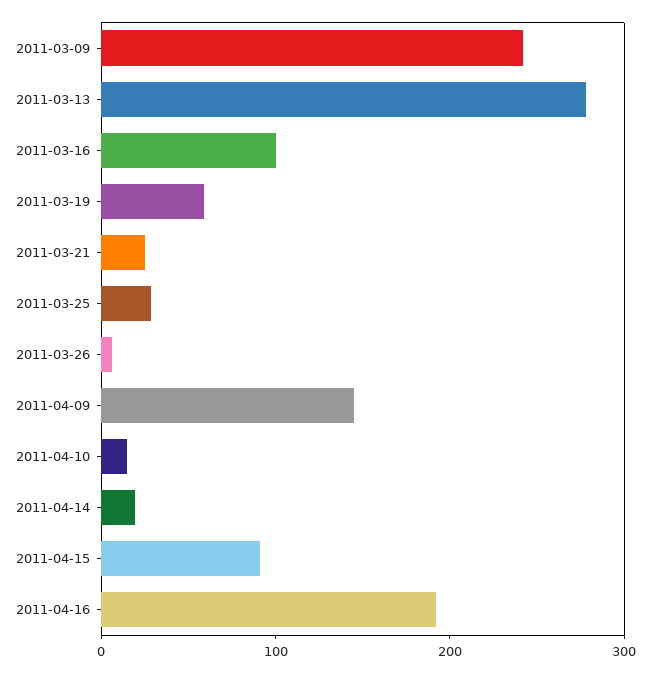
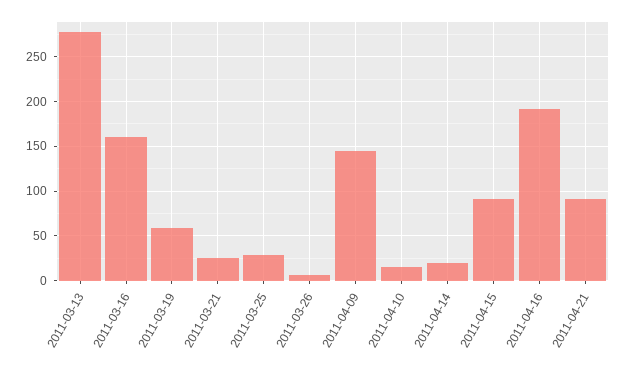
2011-03-09: 240 -> none
2011-03-16: 100 -> 160
2011-04-21: none -> 90

